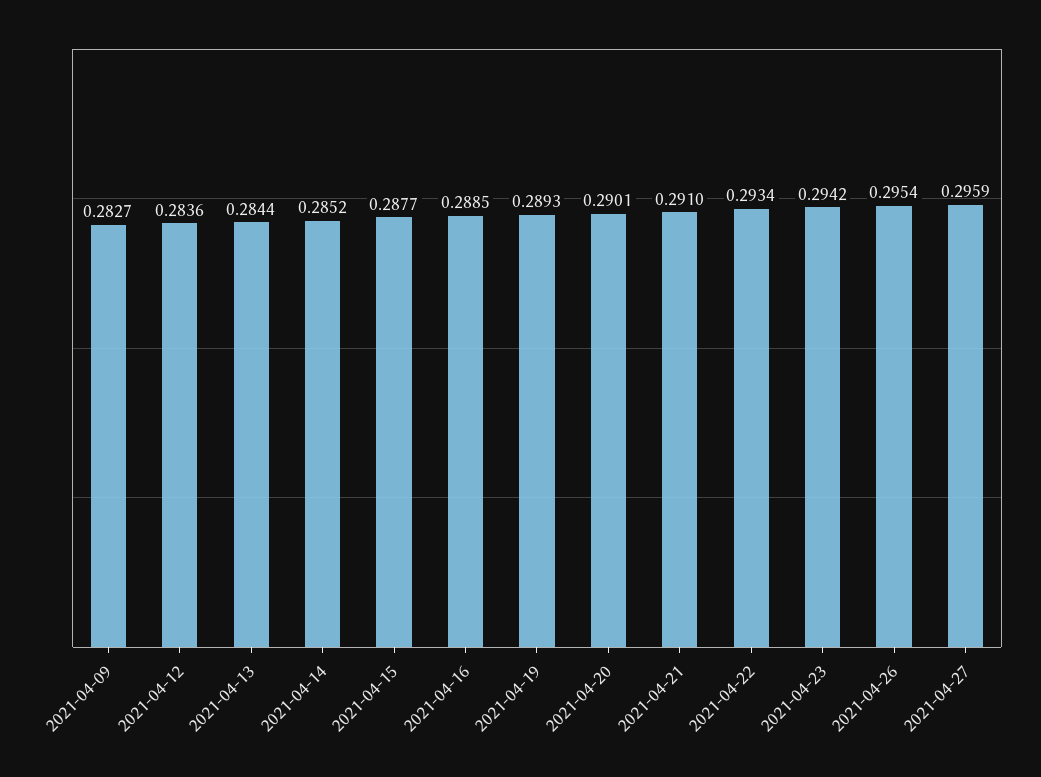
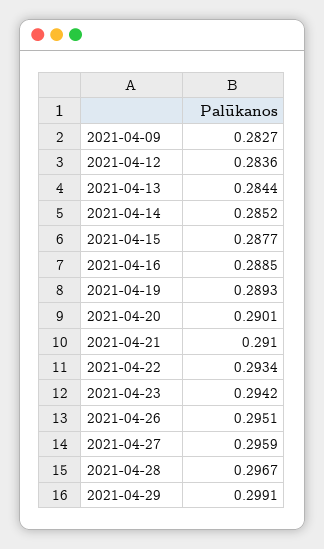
2021-04-26: 0.2954 -> 0.2951
2021-04-28: none -> 0.2967
2021-04-29: none -> 0.2991

